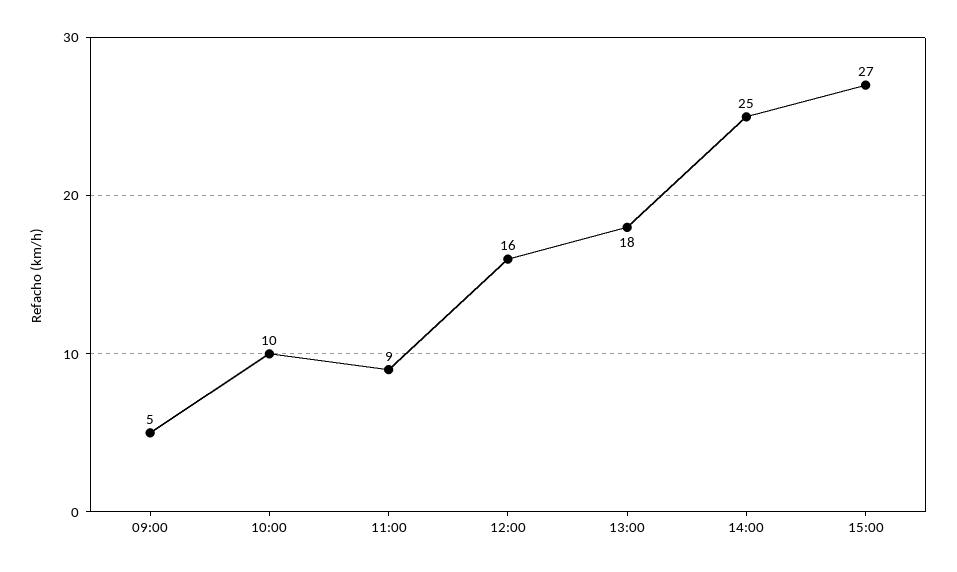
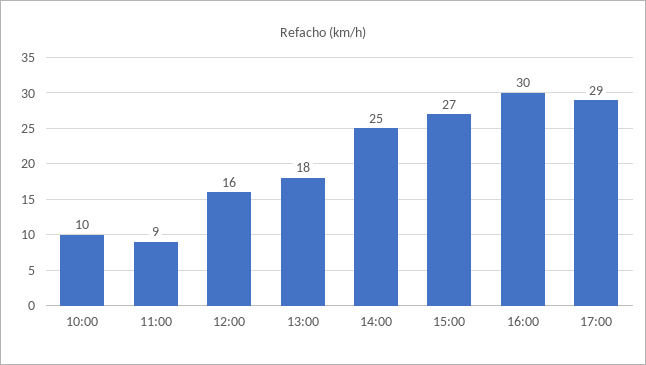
09:00: 5 -> none
16:00: none -> 30
17:00: none -> 29

